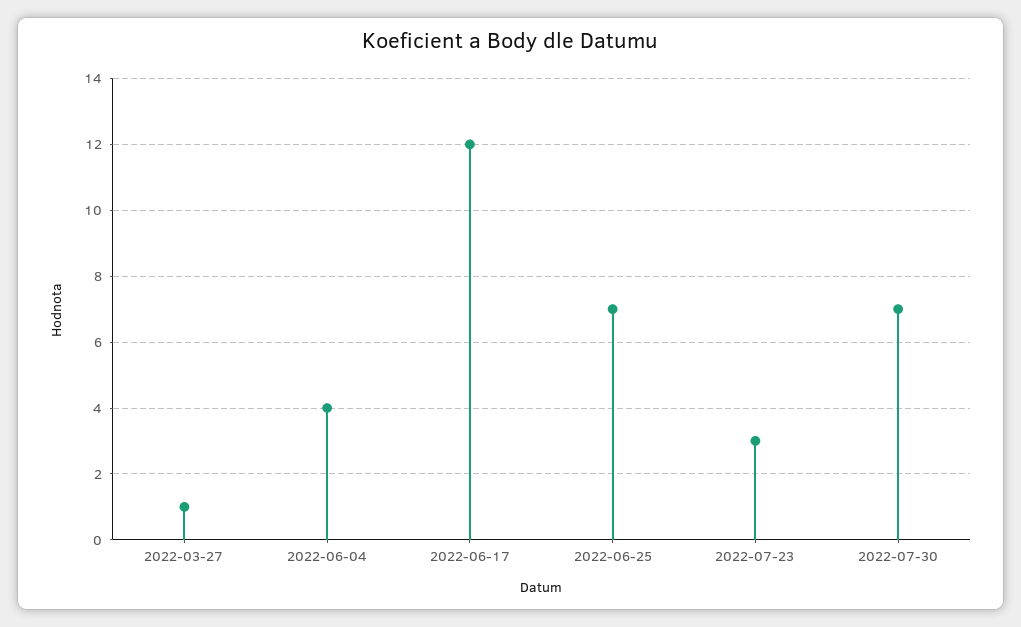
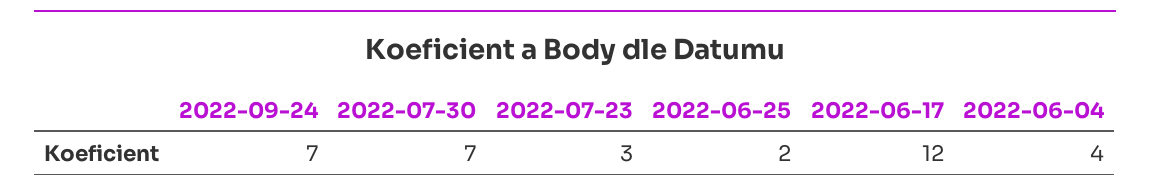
2022-03-27: 1 -> none
2022-06-25: 7 -> 2
2022-09-24: none -> 7

